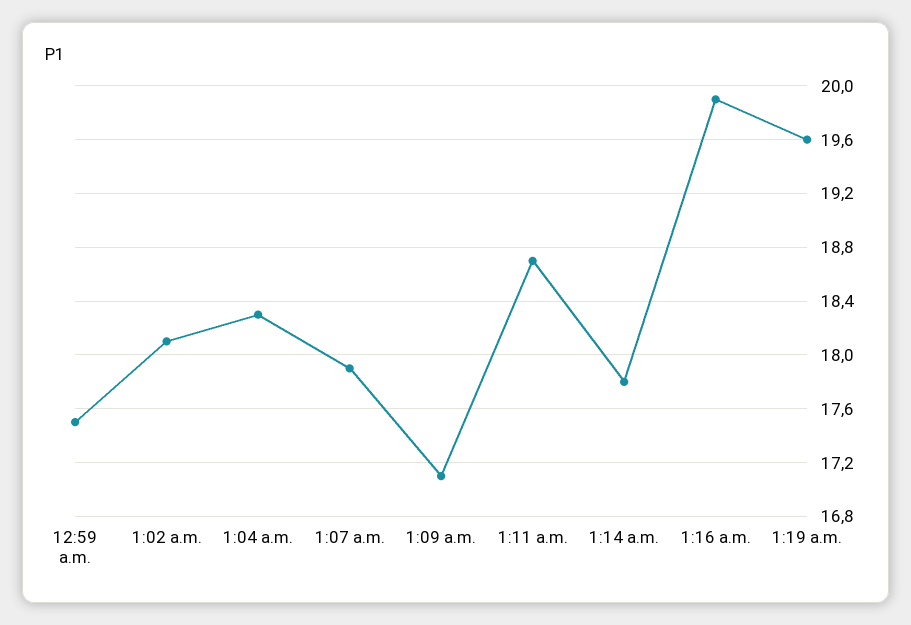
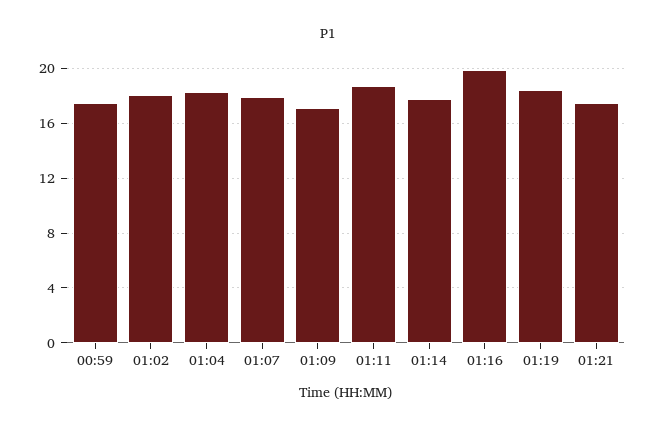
1:19 a.m.: 19.6 -> 18.5
01:21: none -> 17.5

